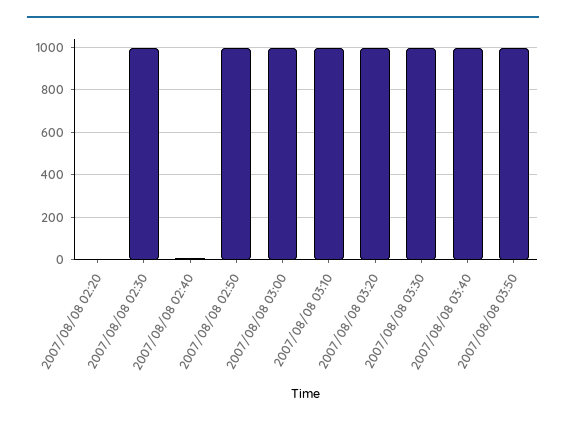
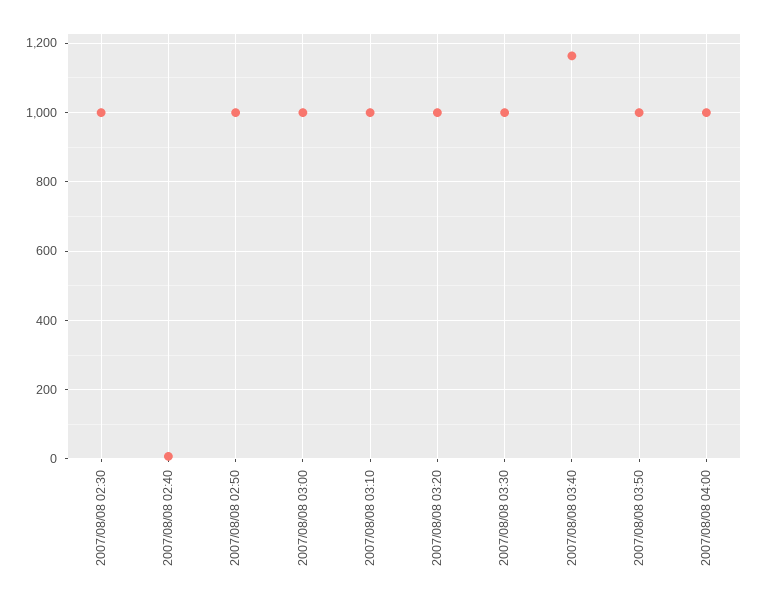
2007/08/08 02:20: 0 -> none
2007/08/08 03:40: 1000 -> 1160
2007/08/08 04:00: none -> 1000

